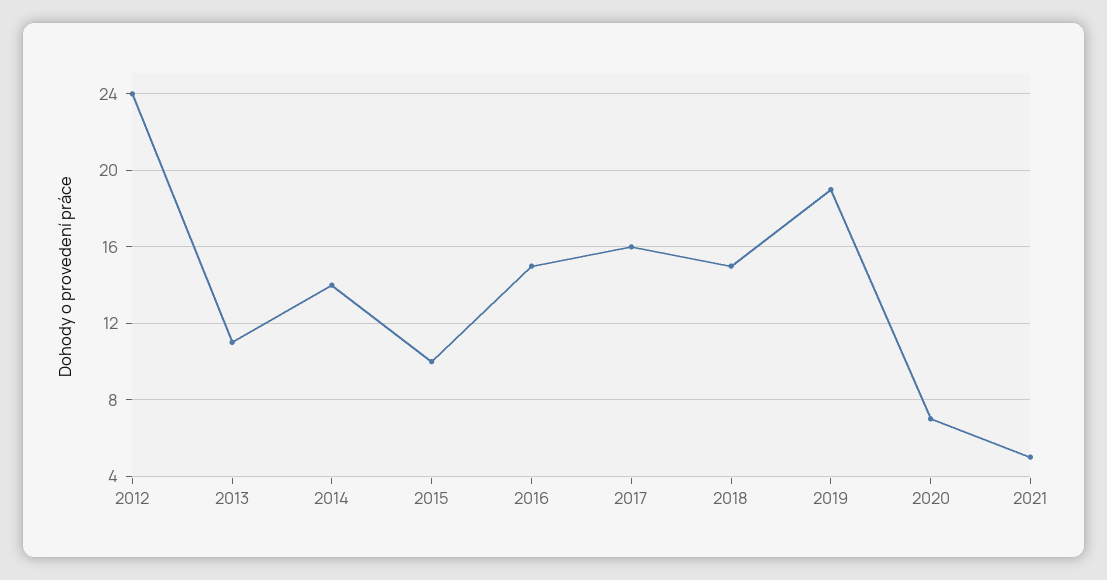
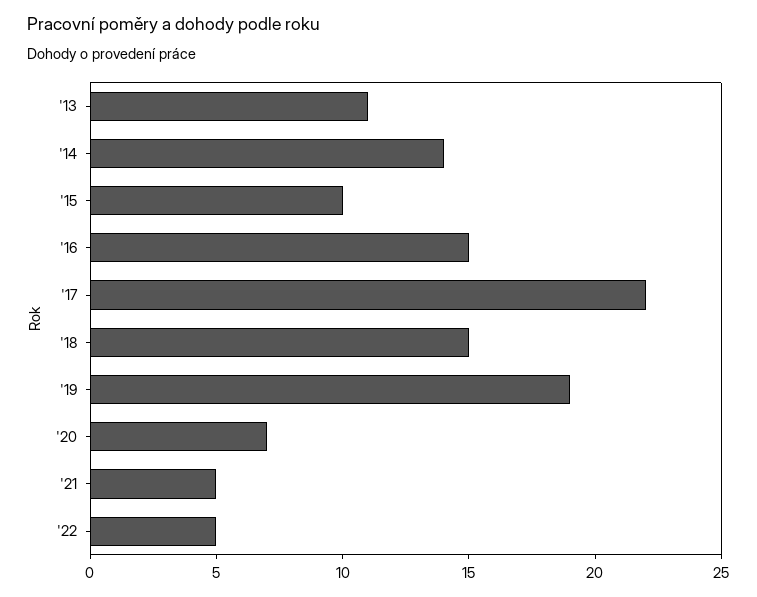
2012: 24 -> none
2017: 16 -> 22
'22: none -> 5

